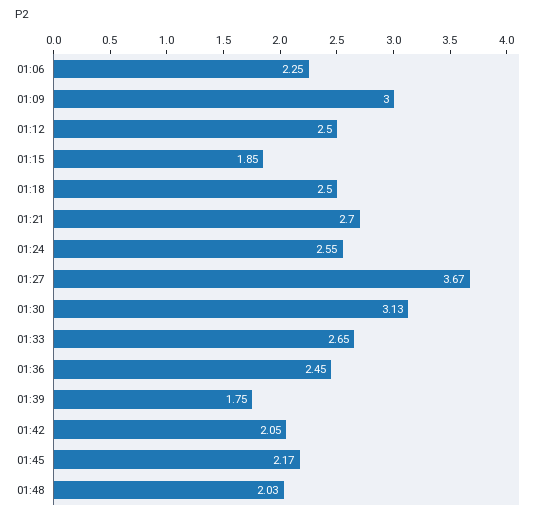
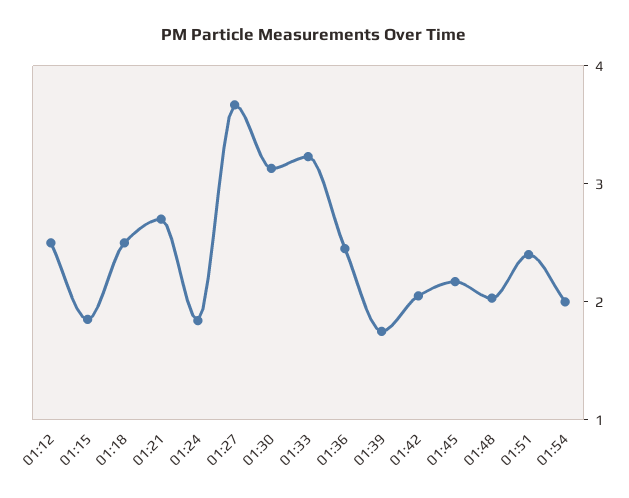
01:06: 2.25 -> none
01:09: 3 -> none
01:24: 2.55 -> 1.8
01:33: 2.65 -> 3.2
01:51: none -> 2.4
01:54: none -> 2

